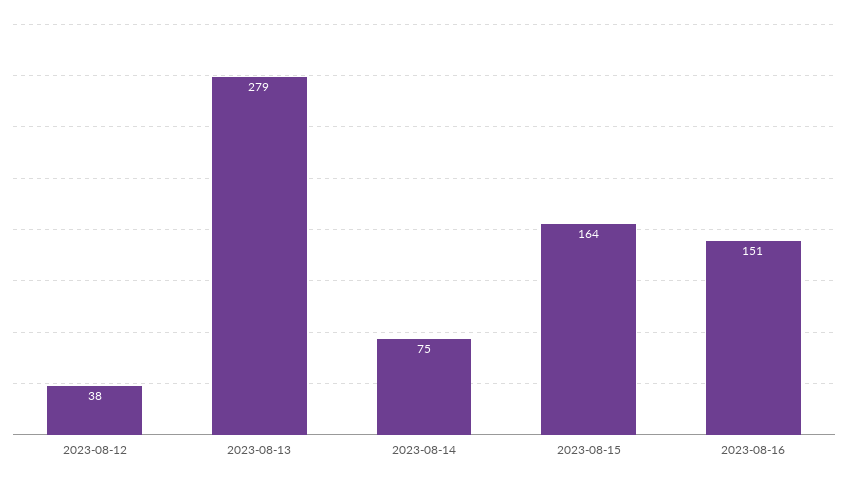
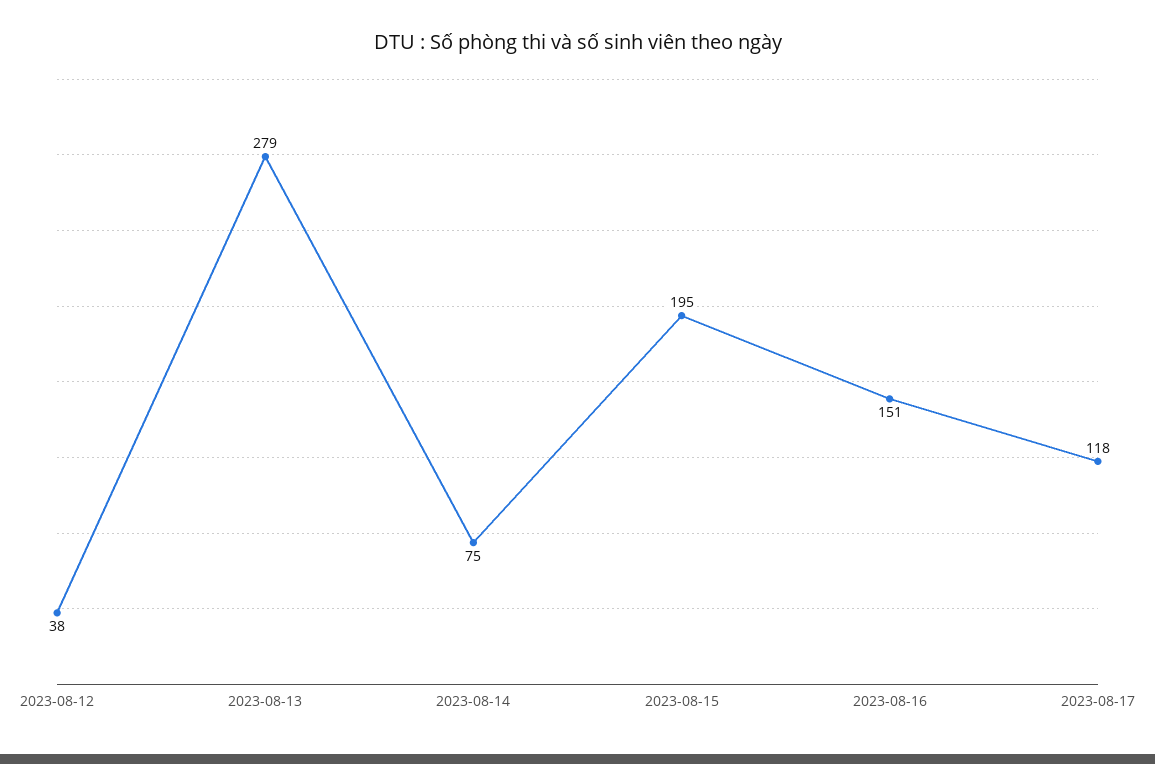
2023-08-15: 164 -> 195
2023-08-17: none -> 118

